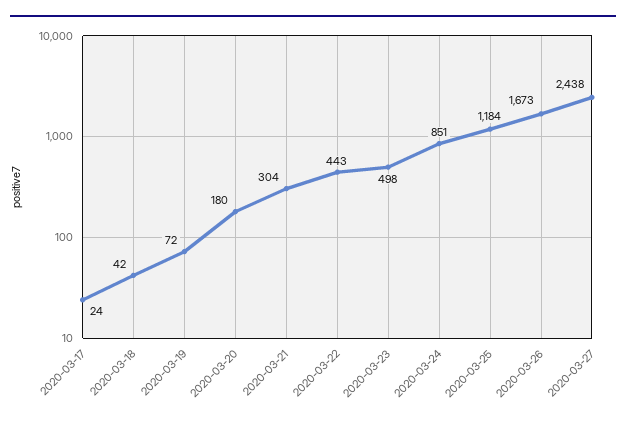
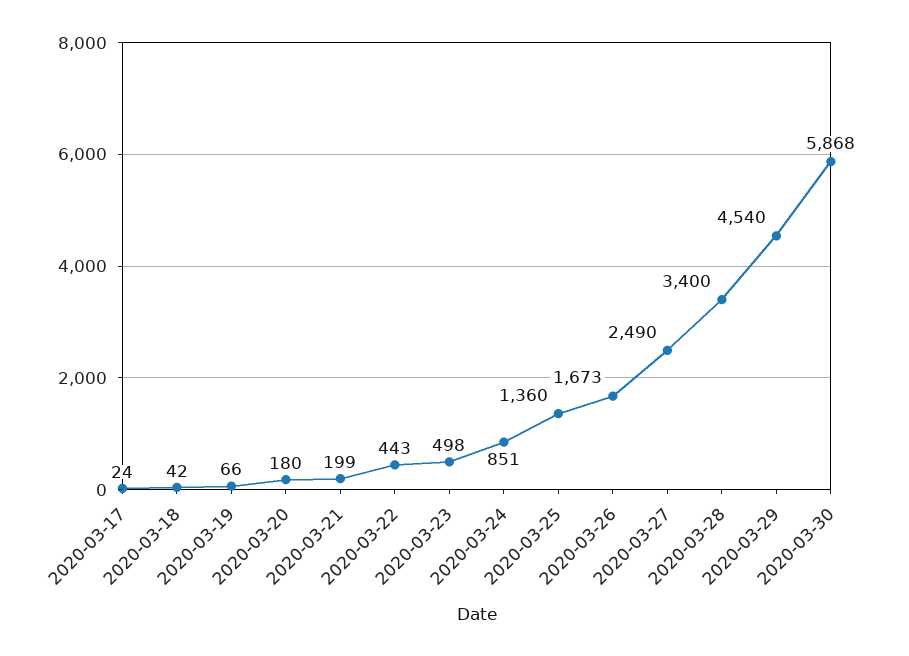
2020-03-19: 72 -> 66
2020-03-21: 304 -> 199
2020-03-25: 1184 -> 1360
2020-03-27: 2438 -> 2490
2020-03-28: none -> 3400
2020-03-29: none -> 4540
2020-03-30: none -> 5868

